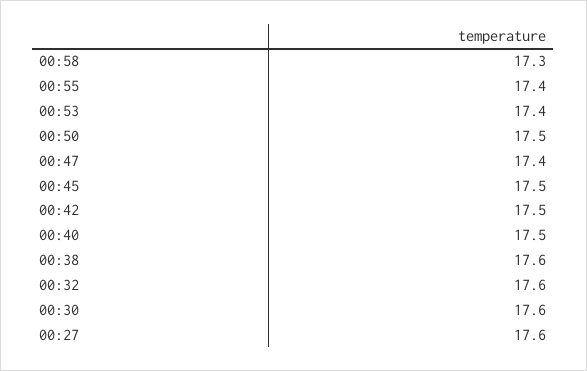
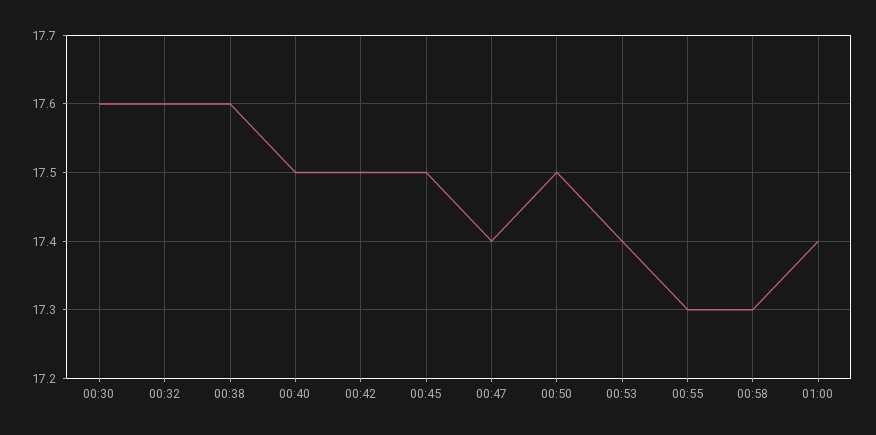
00:55: 17.4 -> 17.3
00:27: 17.6 -> none
01:00: none -> 17.4

